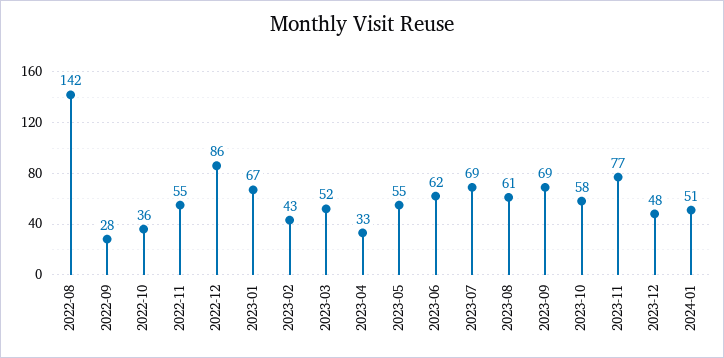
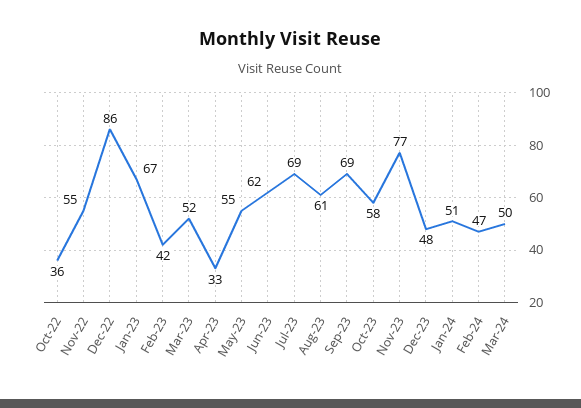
2022-08: 142 -> none
2022-09: 28 -> none
2023-02: 43 -> 42
Feb-24: none -> 47
Mar-24: none -> 50

